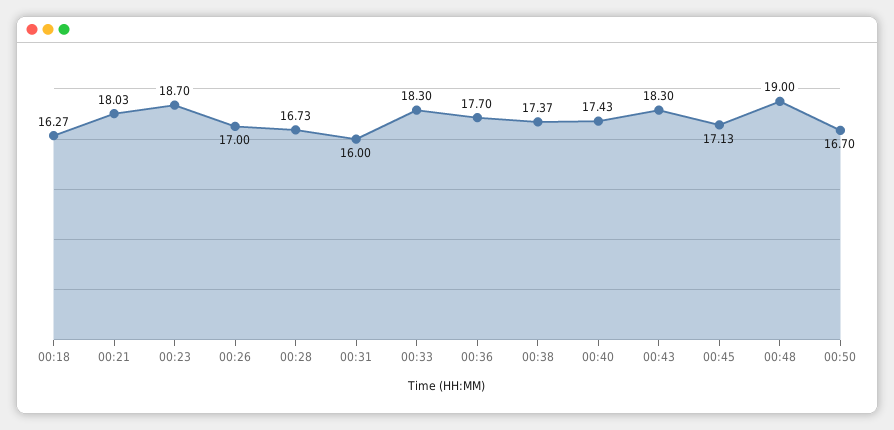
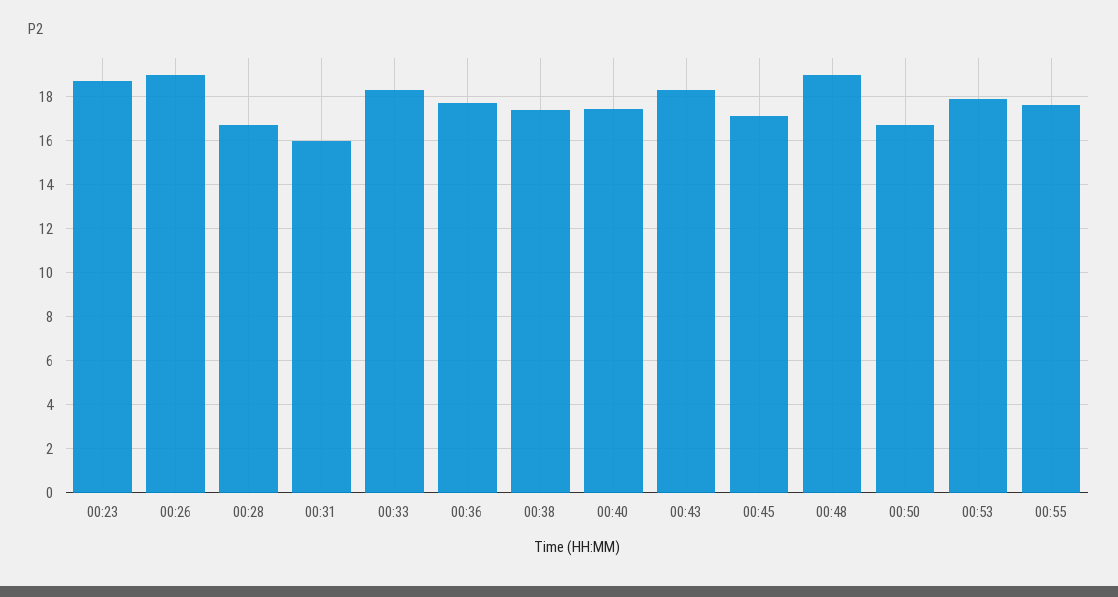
00:18: 16.27 -> none
00:21: 18.03 -> none
00:26: 17 -> 19
00:53: none -> 18
00:55: none -> 17.5

